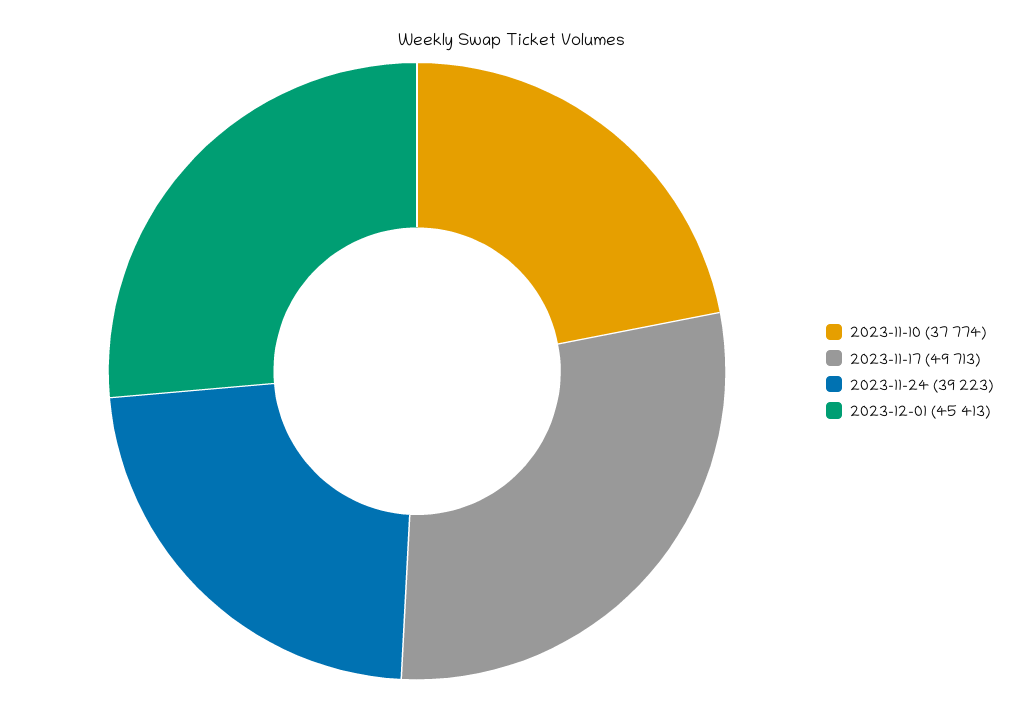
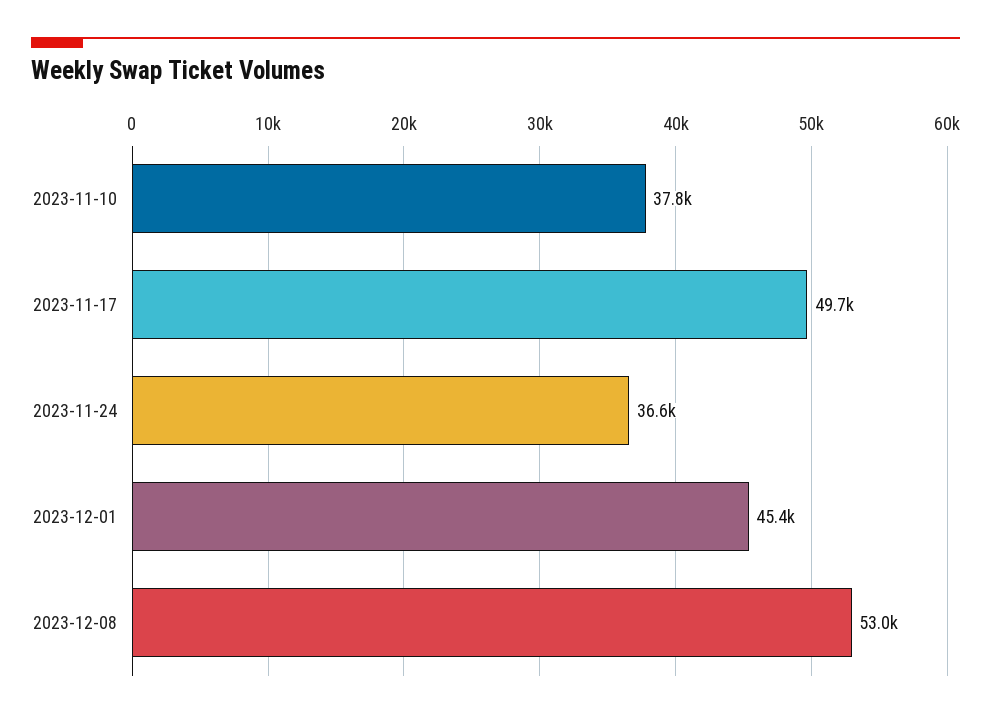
2023-11-24: 39223 -> 36600
2023-12-08: none -> 53000

